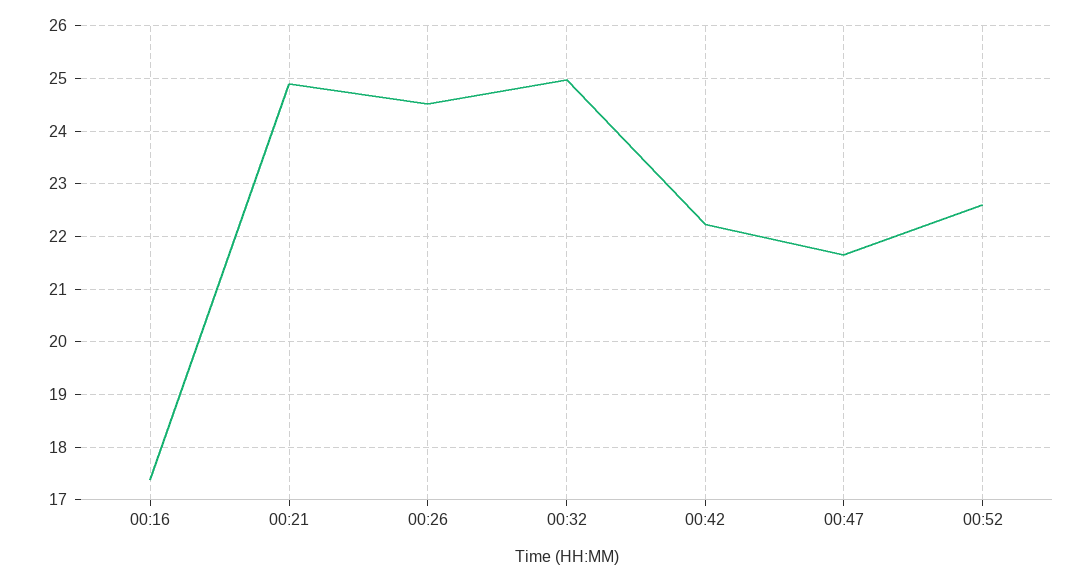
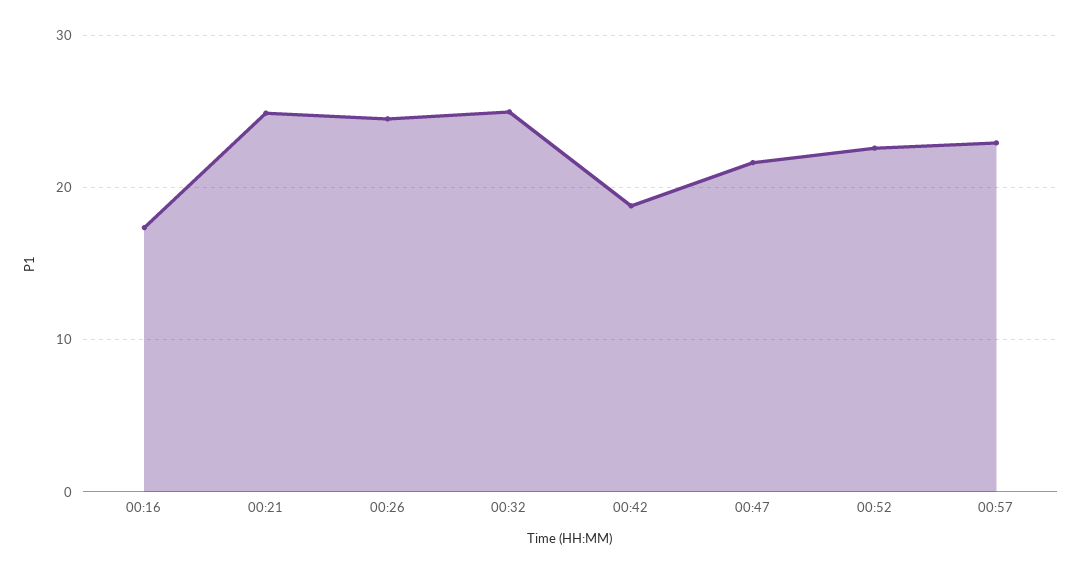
00:42: 22.2 -> 19
00:57: none -> 23

